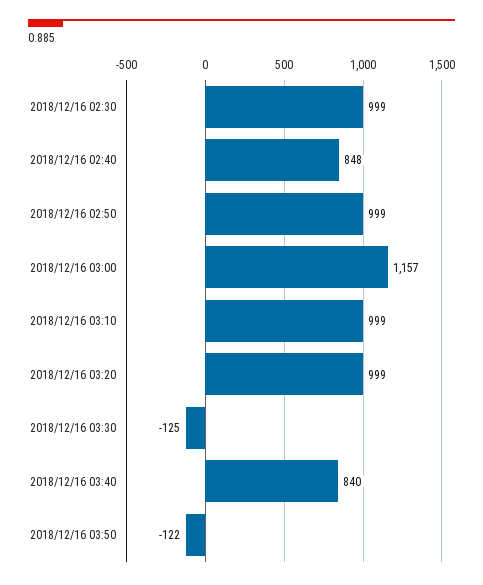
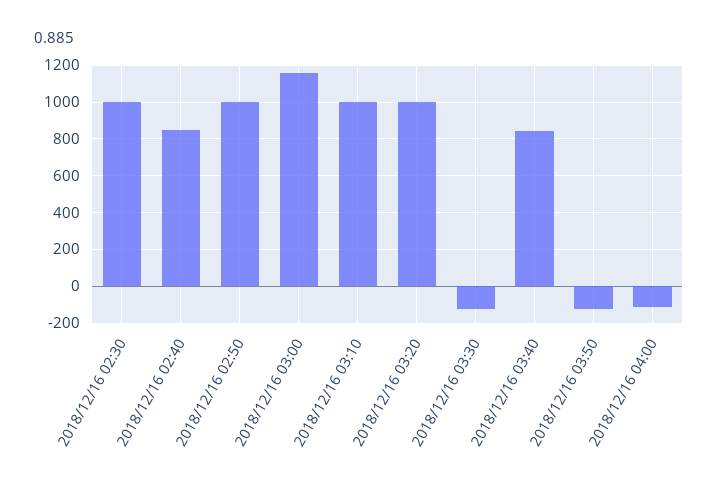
2018/12/16 04:00: none -> -100

